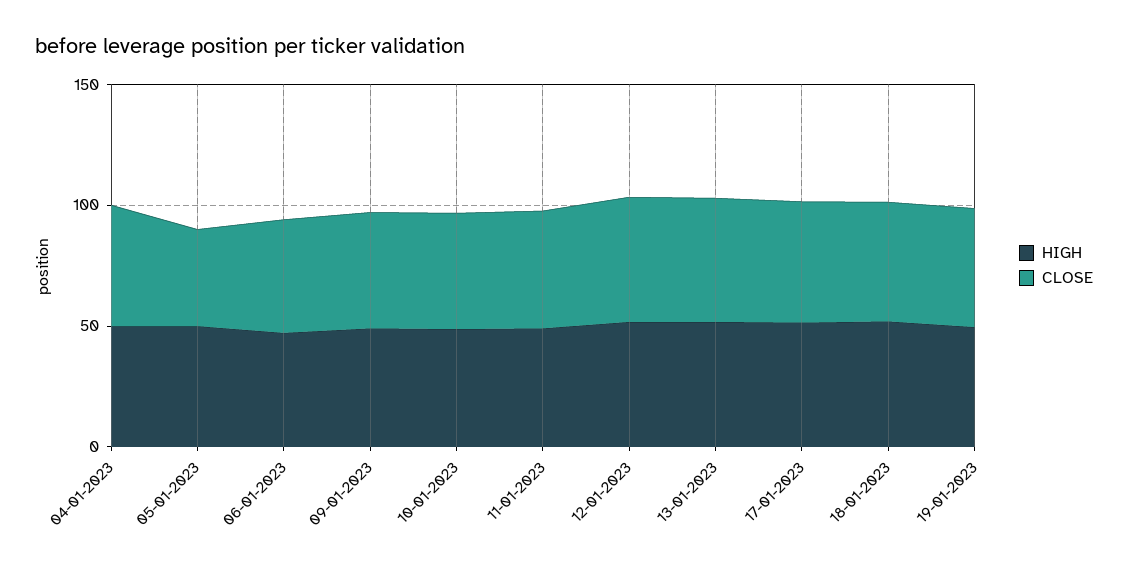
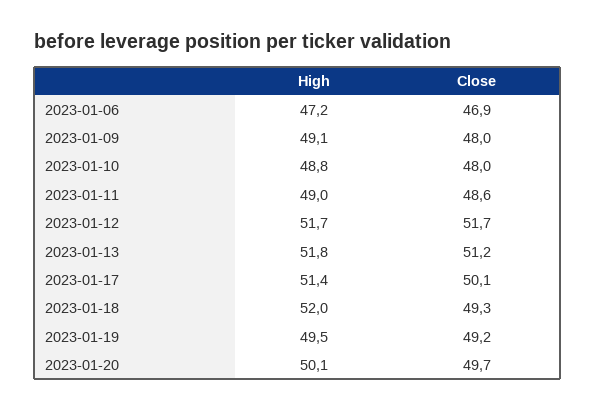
HIGH, 04-01-2023: 50 -> none
CLOSE, 04-01-2023: 50 -> none
HIGH, 05-01-2023: 50 -> none
CLOSE, 05-01-2023: 40 -> none
HIGH, 2023-01-20: none -> 50.1
CLOSE, 2023-01-20: none -> 49.7

